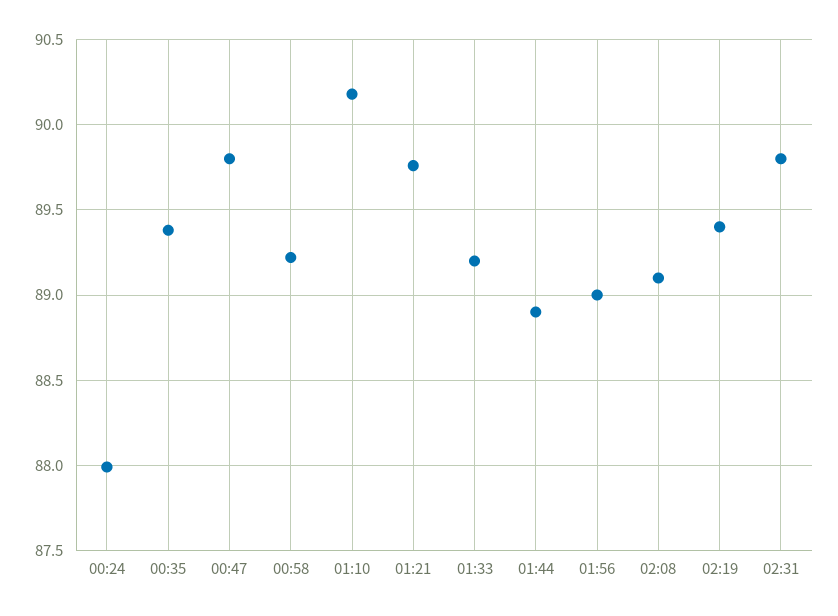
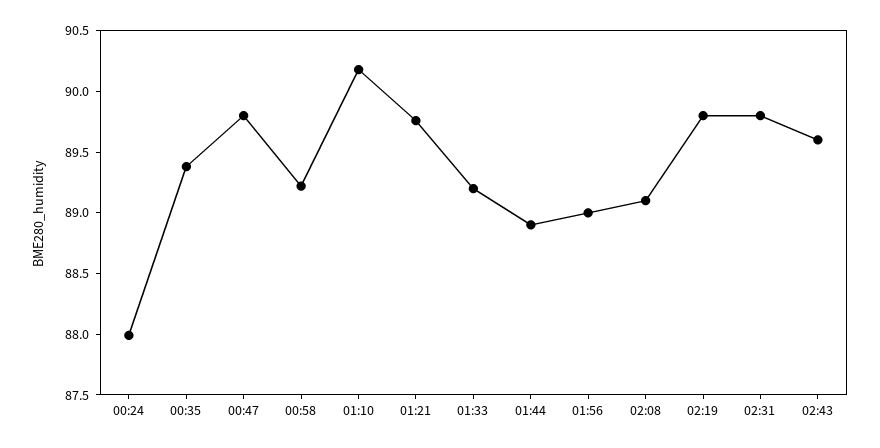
02:19: 89.4 -> 89.8
02:43: none -> 89.6

